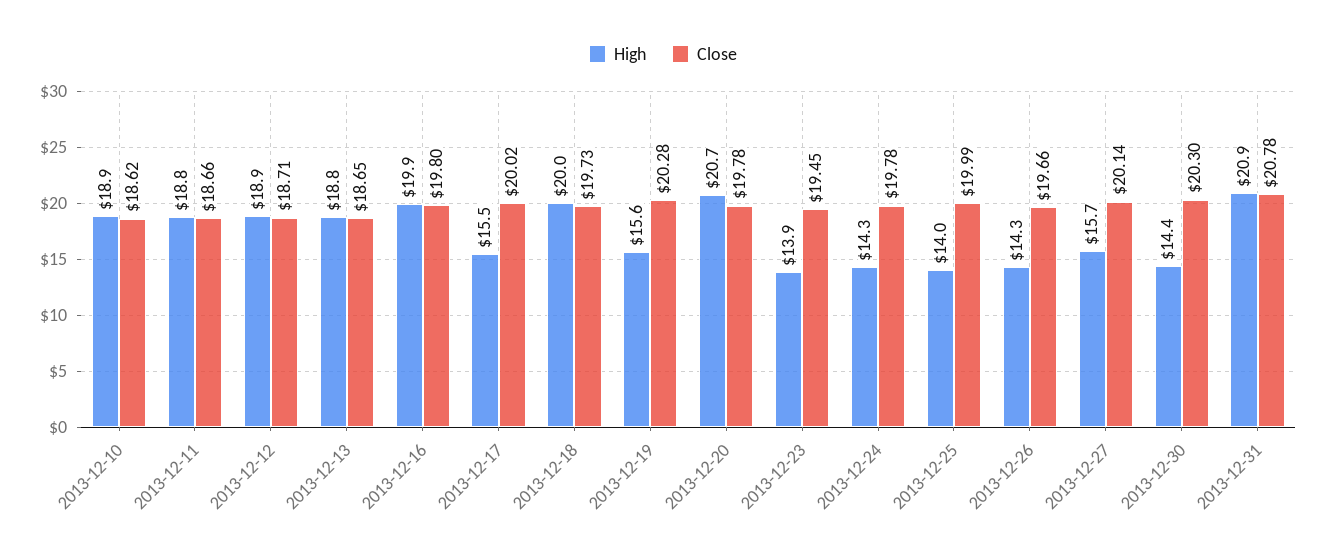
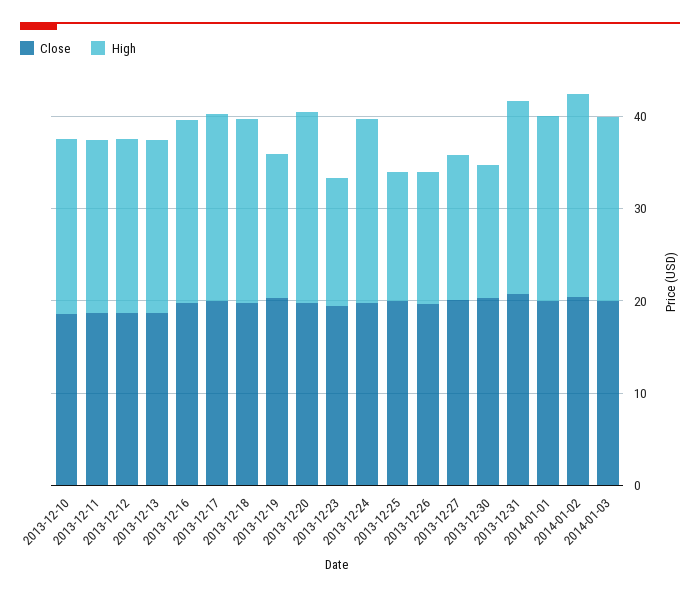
High, 2013-12-17: 15.5 -> 20
High, 2013-12-24: 14.3 -> 20
Close, 2014-01-01: none -> 20
High, 2014-01-01: none -> 20
Close, 2014-01-02: none -> 20
High, 2014-01-02: none -> 22
Close, 2014-01-03: none -> 20
High, 2014-01-03: none -> 20

